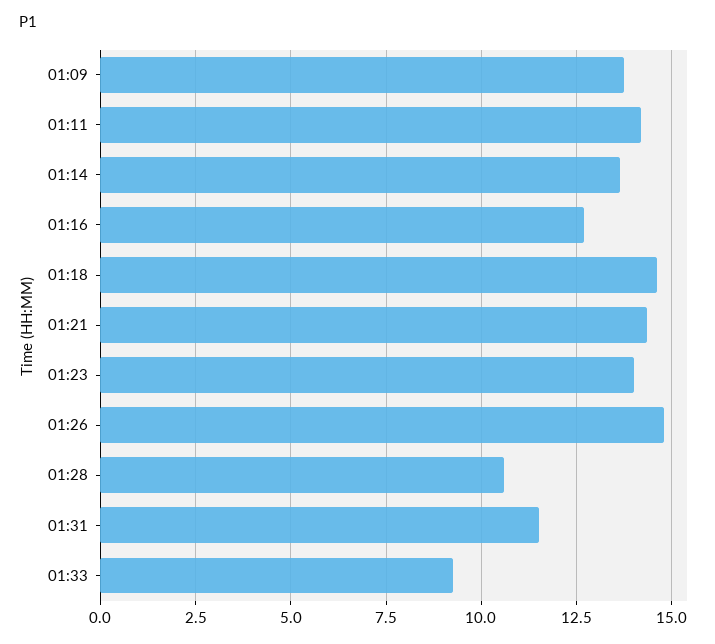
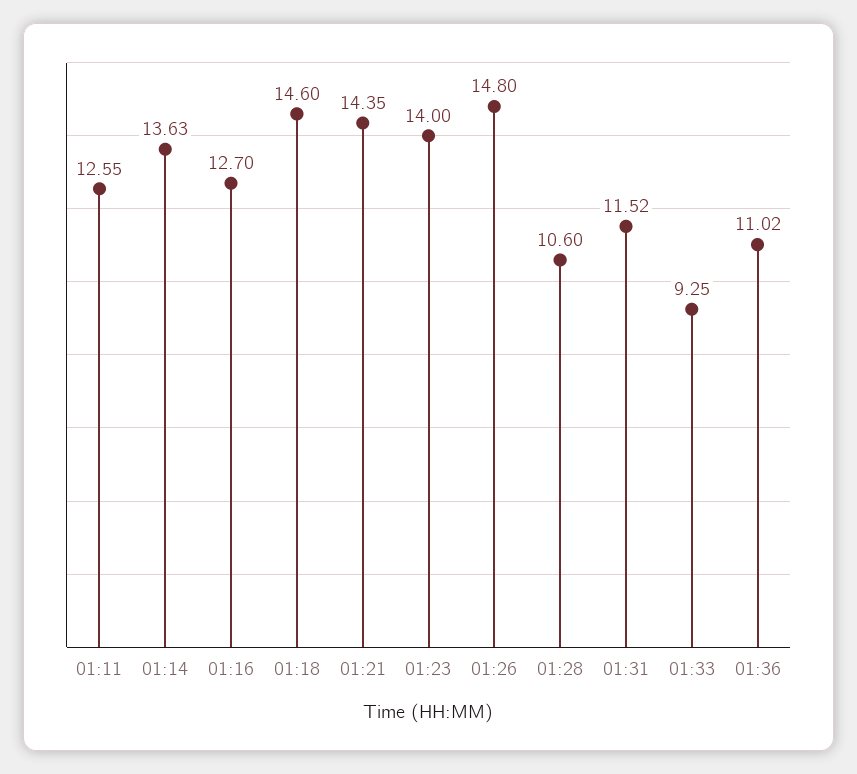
01:09: 13.75 -> none
01:11: 14.25 -> 12.55
01:36: none -> 11.02

